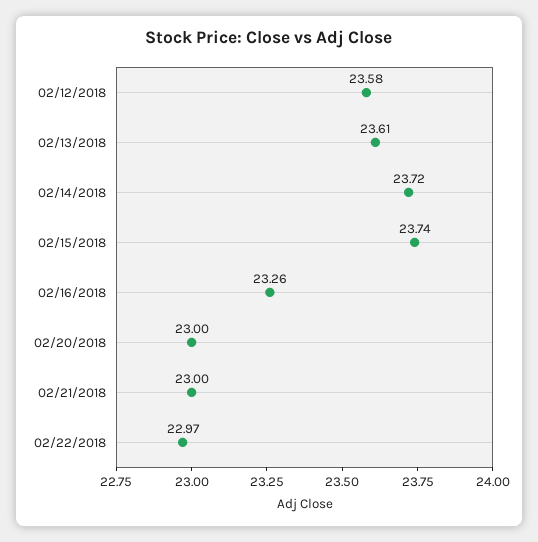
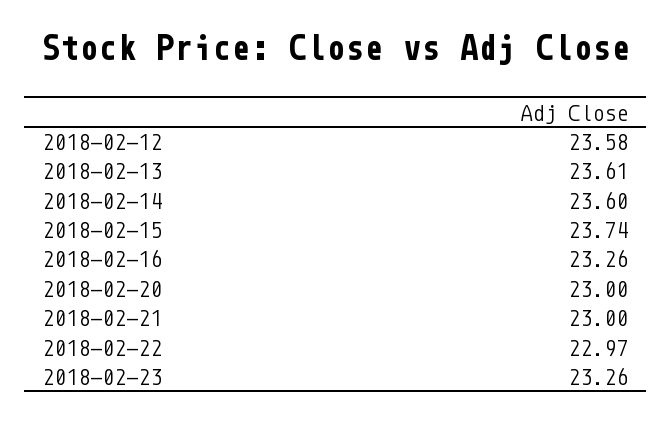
02/14/2018: 23.72 -> 23.6
2018-02-23: none -> 23.26

